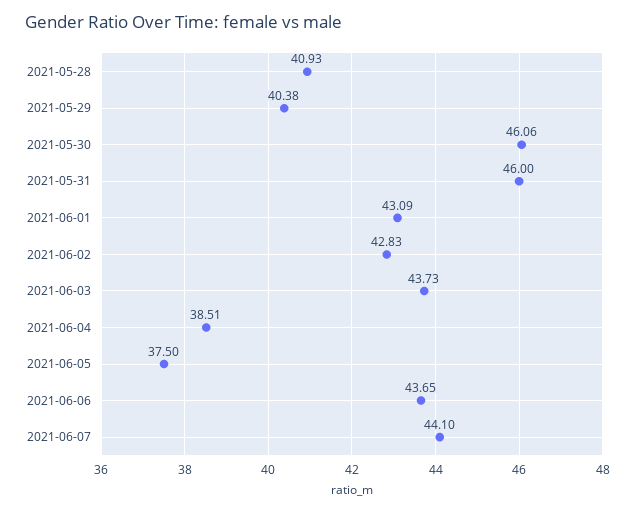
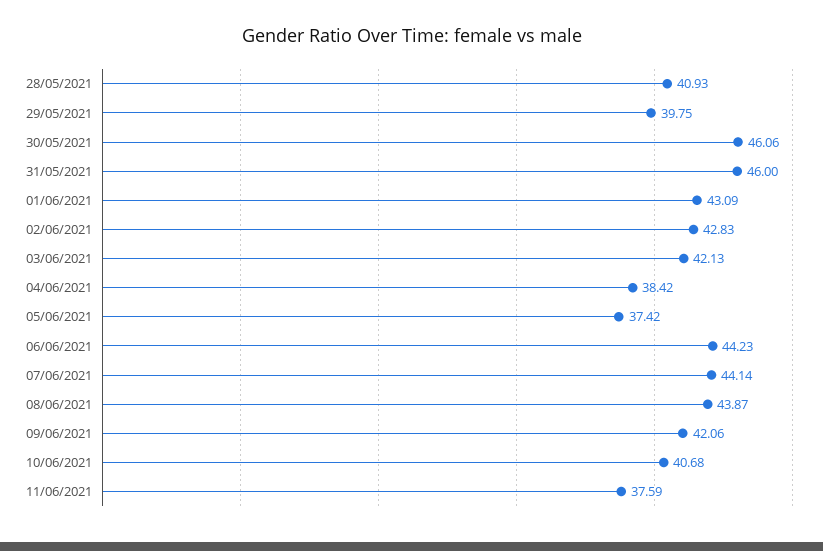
2021-05-29: 40.38 -> 39.75
2021-06-03: 43.73 -> 42.13
2021-06-04: 38.51 -> 38.42
2021-06-05: 37.5 -> 37.42
2021-06-06: 43.65 -> 44.23
2021-06-07: 44.1 -> 44.14
08/06/2021: none -> 43.87
09/06/2021: none -> 42.06
10/06/2021: none -> 40.68
11/06/2021: none -> 37.59

